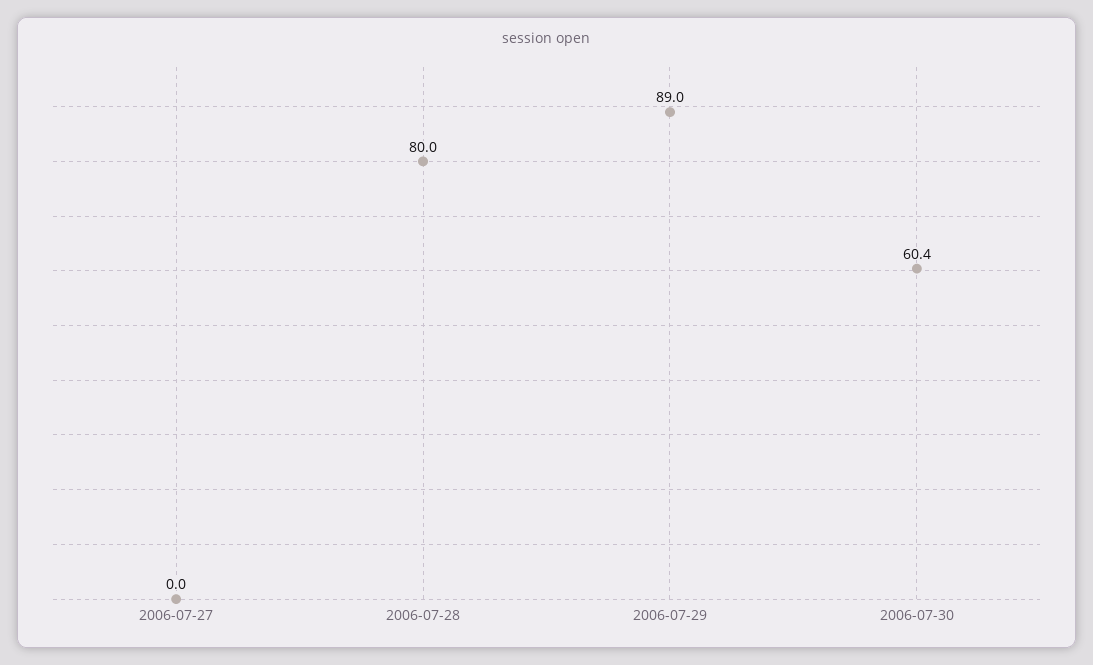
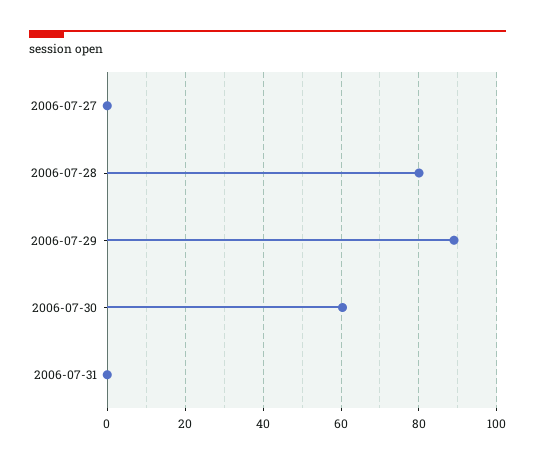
2006-07-31: none -> 0

